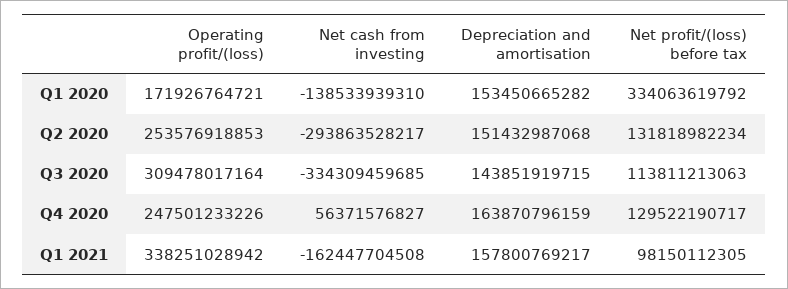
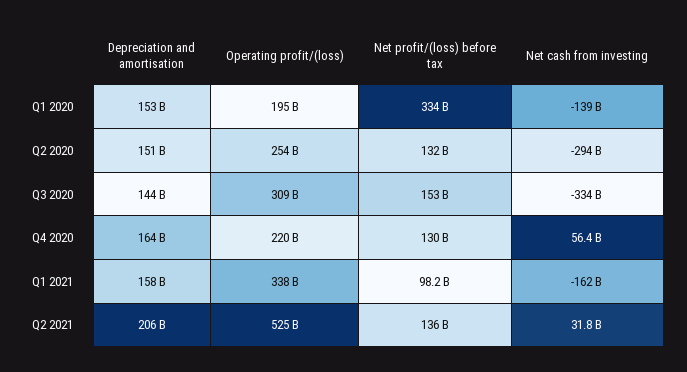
Operating profit/(loss), Q1 2020: 171926764721 -> 195000000000
Net profit/(loss) before tax, Q3 2020: 113811213063 -> 153000000000
Operating profit/(loss), Q4 2020: 247501233226 -> 220000000000
Depreciation and amortisation, Q2 2021: none -> 206000000000
Operating profit/(loss), Q2 2021: none -> 525000000000
Net profit/(loss) before tax, Q2 2021: none -> 136000000000
Net cash from investing, Q2 2021: none -> 31800000000

